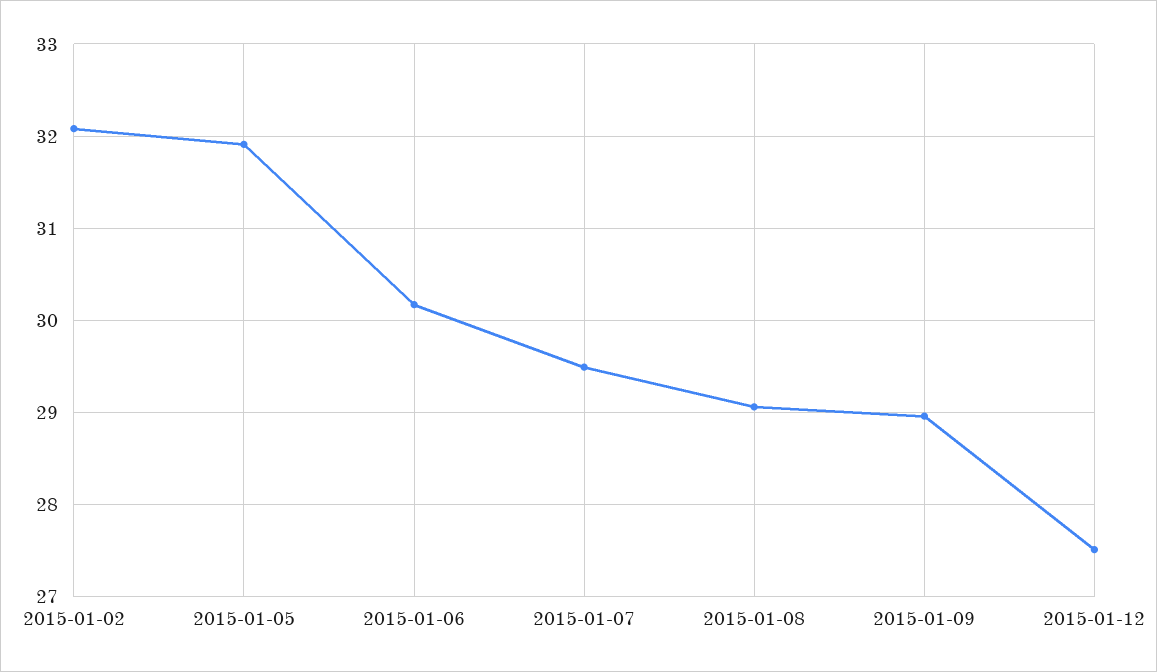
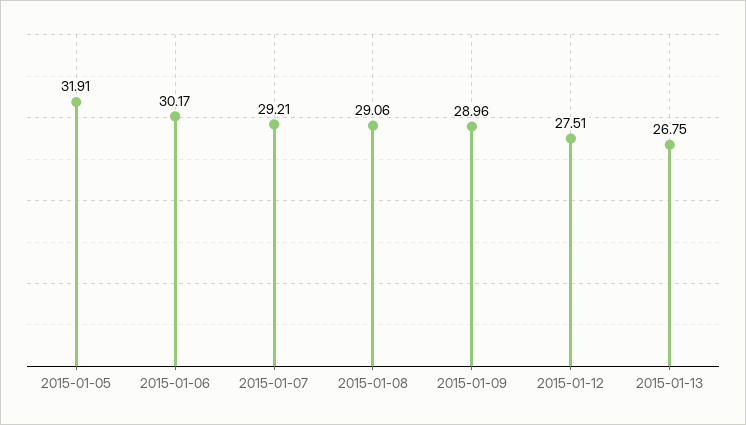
2015-01-02: 32.1 -> none
2015-01-07: 29.5 -> 29.21
2015-01-13: none -> 26.75

